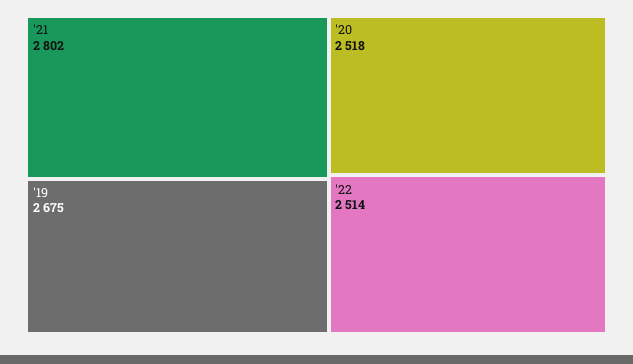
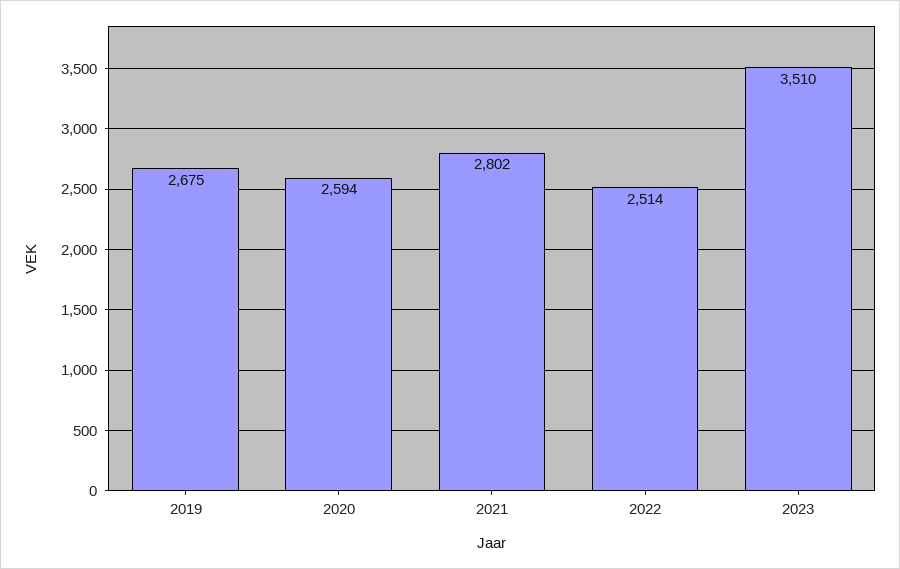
'20: 2518 -> 2594
2023: none -> 3510

